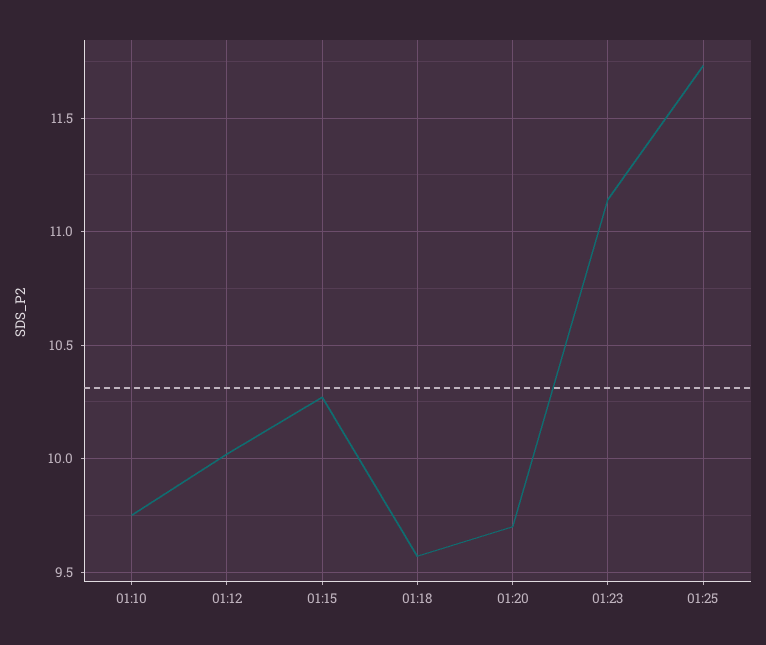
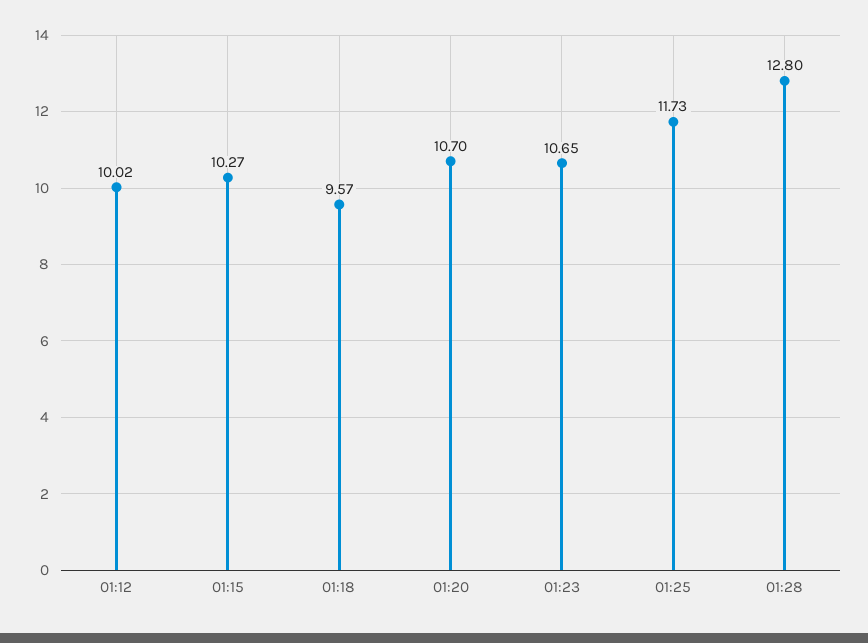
01:10: 9.75 -> none
01:20: 9.7 -> 10.7
01:23: 11.15 -> 10.65
01:28: none -> 12.8

